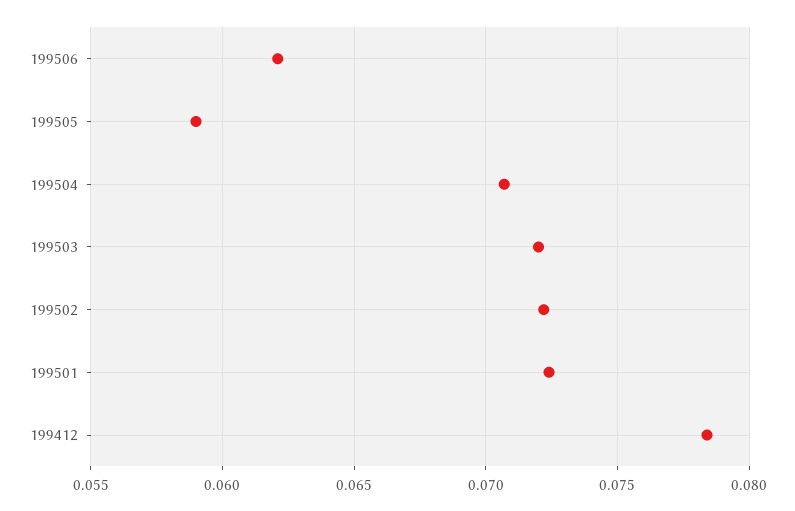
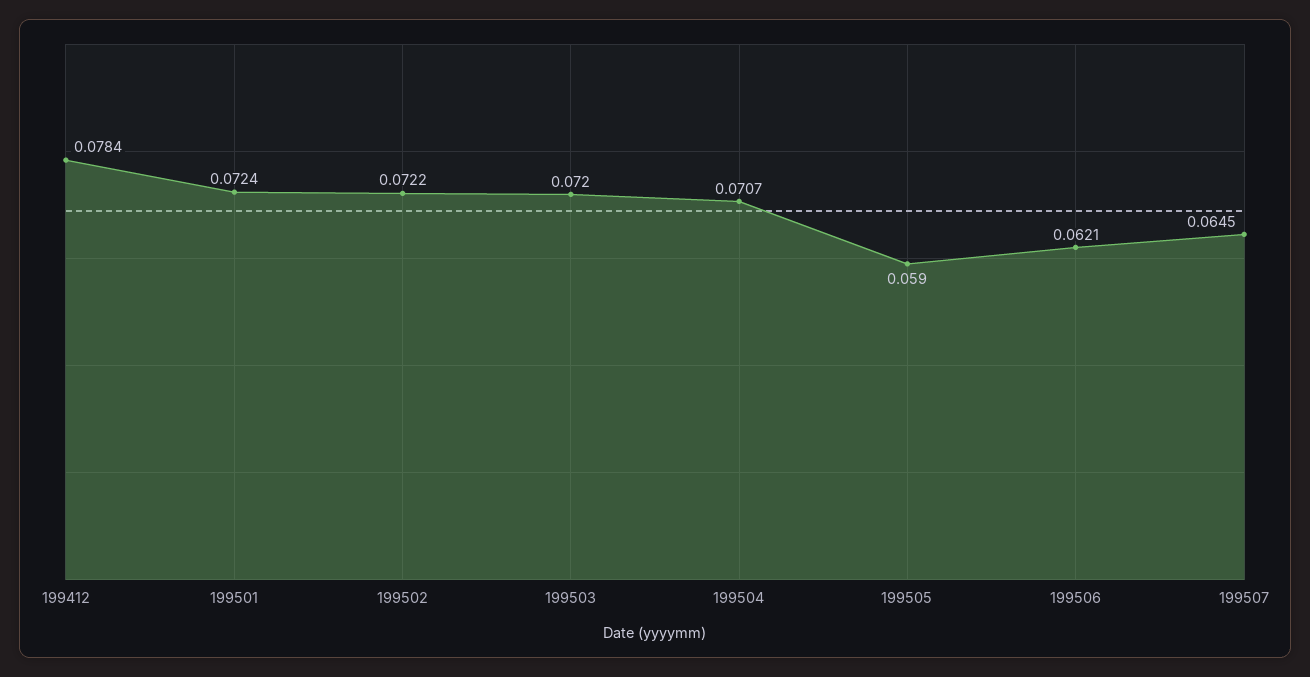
199507: none -> 0.0645

